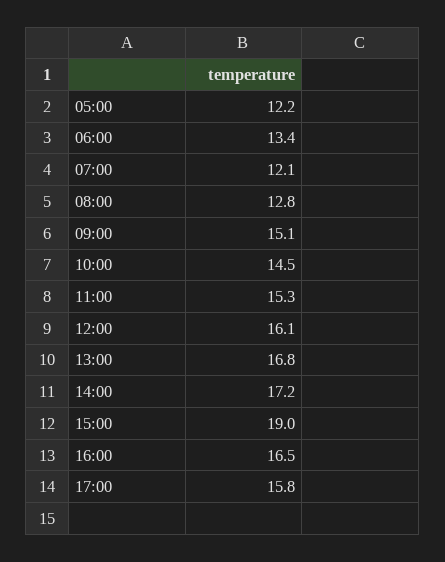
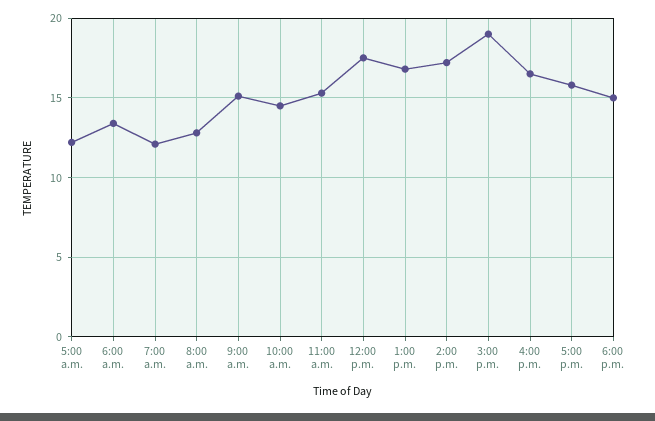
12:00: 16.1 -> 17.5
6:00 p.m.: none -> 15

